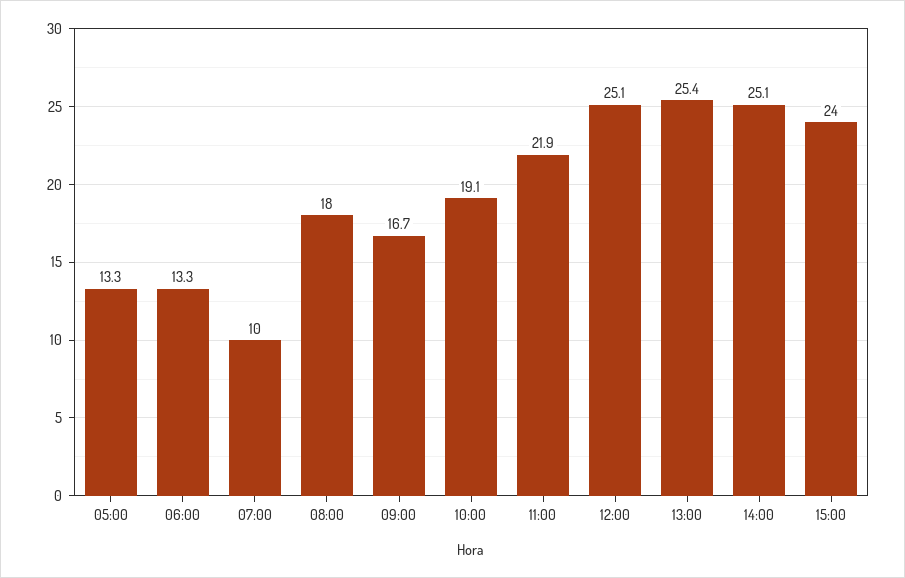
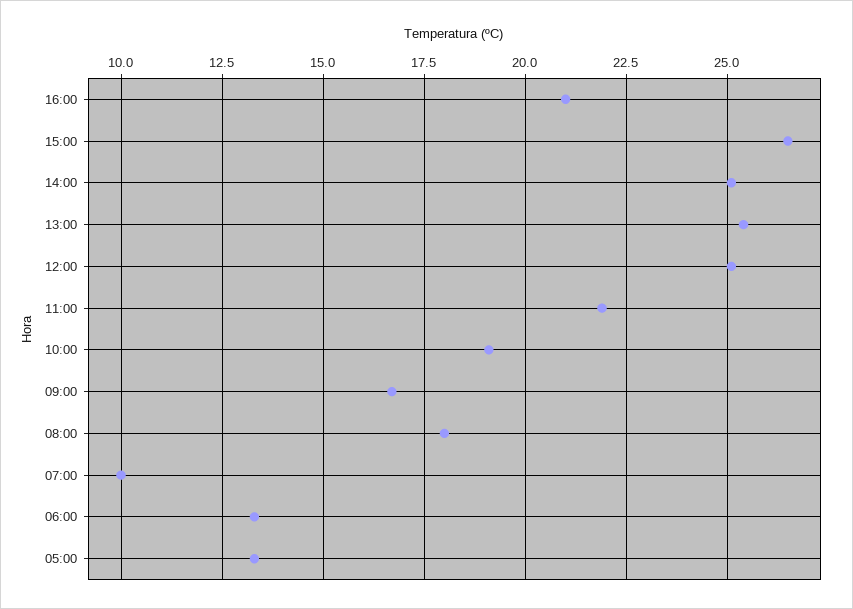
15:00: 24 -> 26.5
16:00: none -> 21

